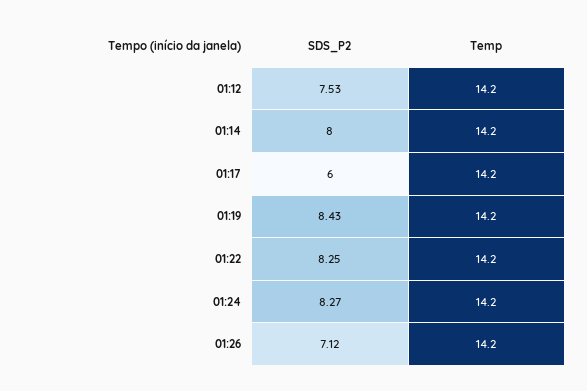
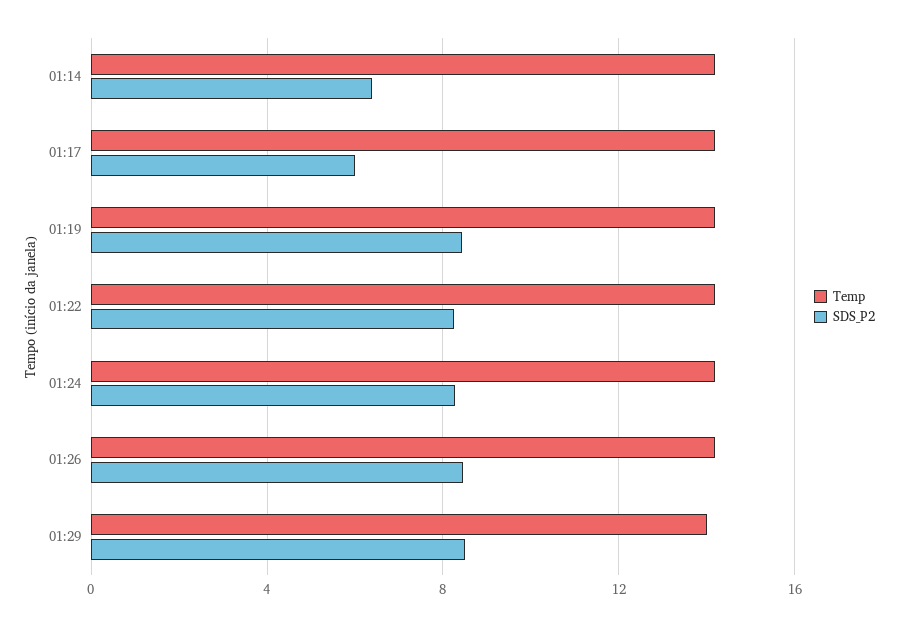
SDS_P2, 01:12: 7.53 -> none
Temp, 01:12: 14.2 -> none
SDS_P2, 01:14: 8 -> 6.5
SDS_P2, 01:26: 7.12 -> 8.5
Temp, 01:29: none -> 14
SDS_P2, 01:29: none -> 8.5

